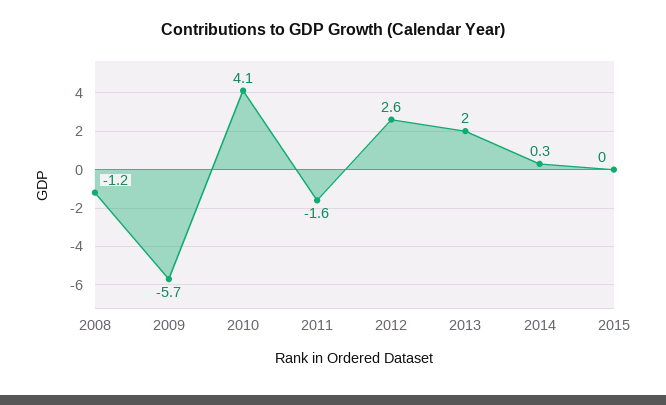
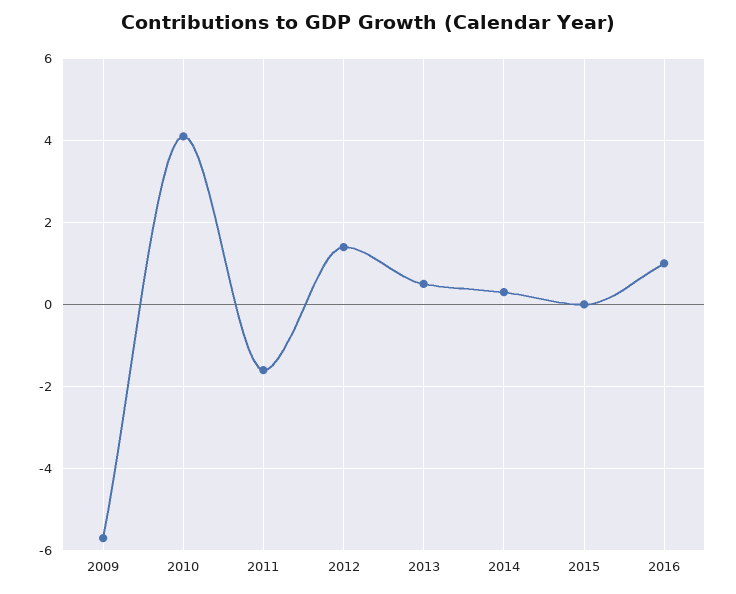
2008: -1.2 -> none
2012: 2.6 -> 1.5
2013: 2 -> 0.5
2016: none -> 1

